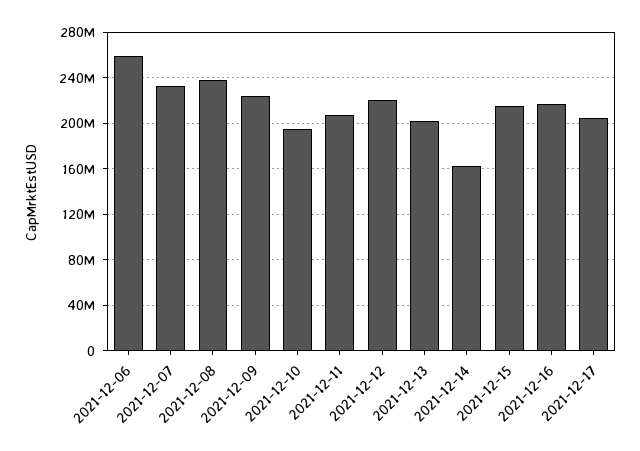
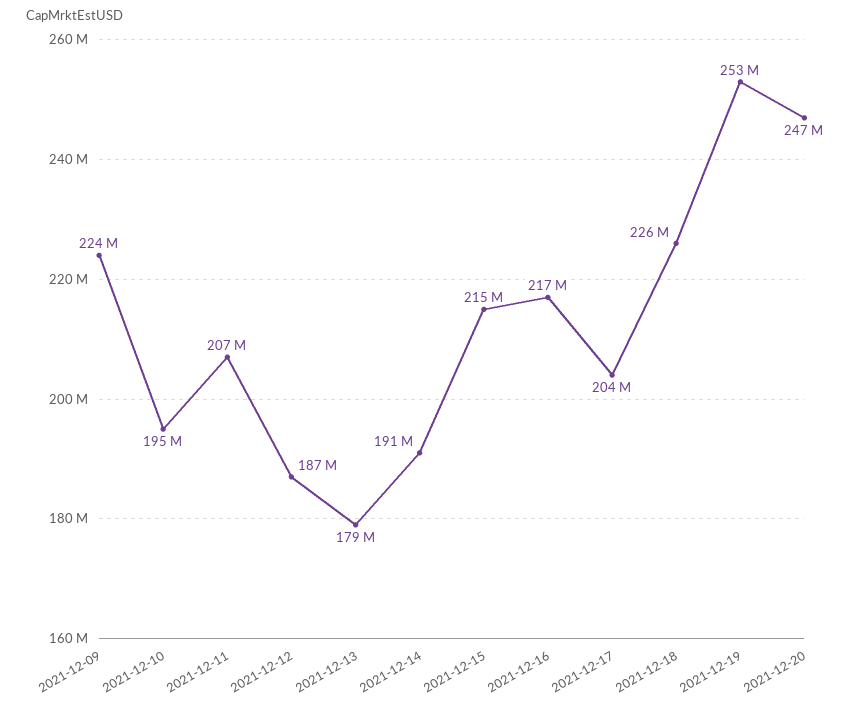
2021-12-06: 260000000 -> none
2021-12-07: 230000000 -> none
2021-12-08: 240000000 -> none
2021-12-12: 220000000 -> 187000000
2021-12-13: 200000000 -> 179000000
2021-12-14: 160000000 -> 191000000
2021-12-18: none -> 226000000
2021-12-19: none -> 253000000
2021-12-20: none -> 247000000

